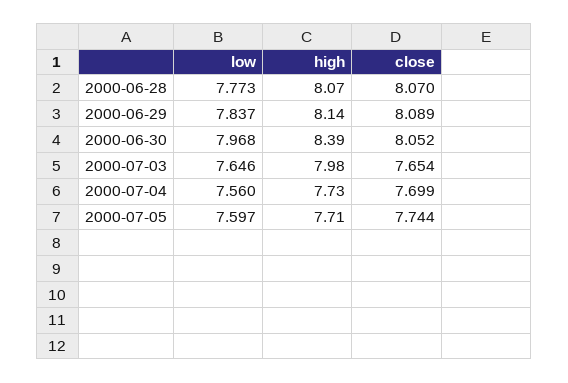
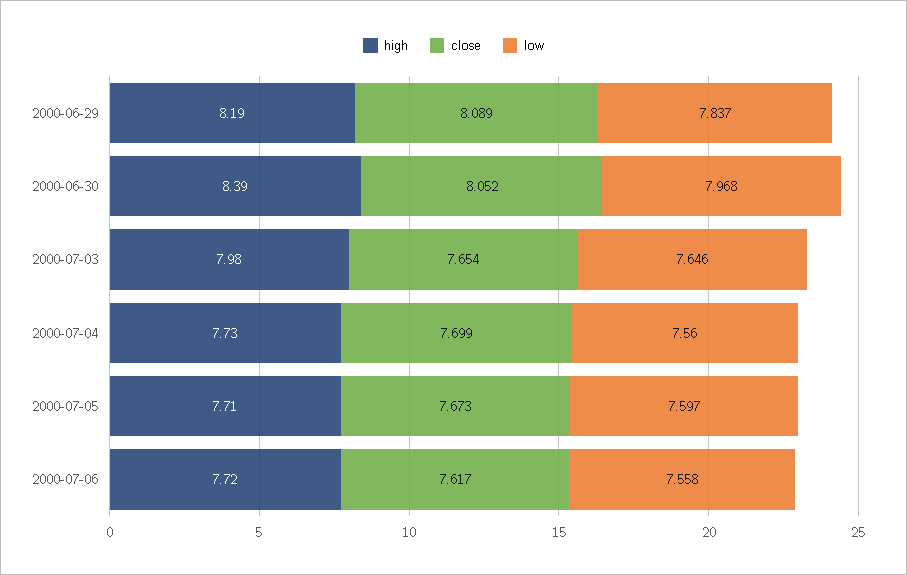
low, 2000-06-28: 7.773 -> none
high, 2000-06-28: 8.07 -> none
close, 2000-06-28: 8.07 -> none
high, 2000-06-29: 8.14 -> 8.19
close, 2000-07-05: 7.744 -> 7.673
high, 2000-07-06: none -> 7.72
close, 2000-07-06: none -> 7.617
low, 2000-07-06: none -> 7.558

